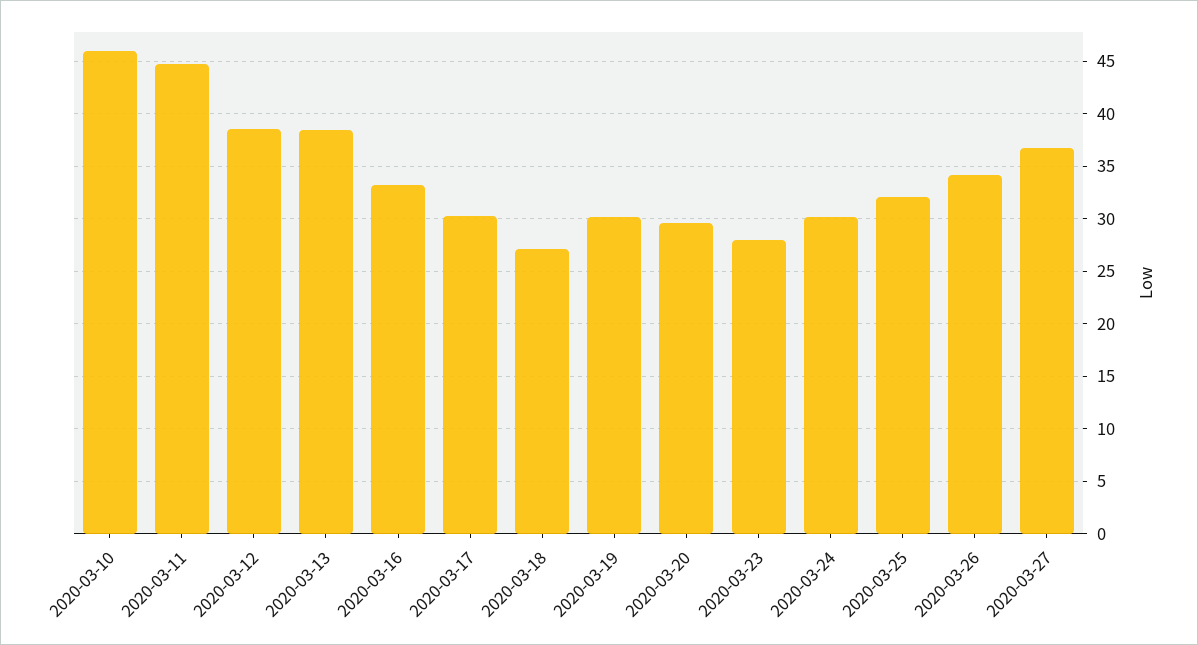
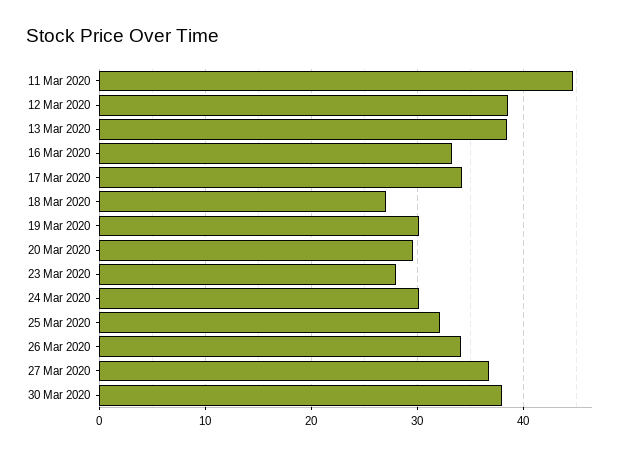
2020-03-10: 46 -> none
2020-03-17: 30 -> 34
30 Mar 2020: none -> 38

